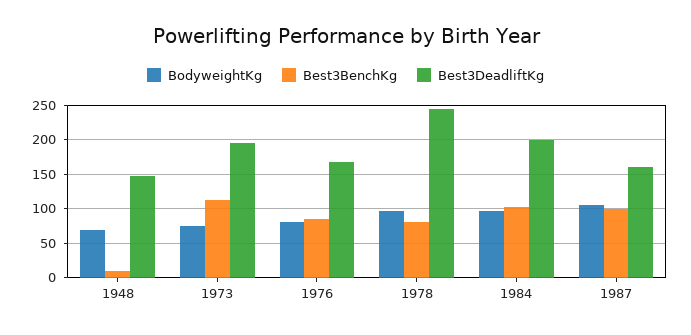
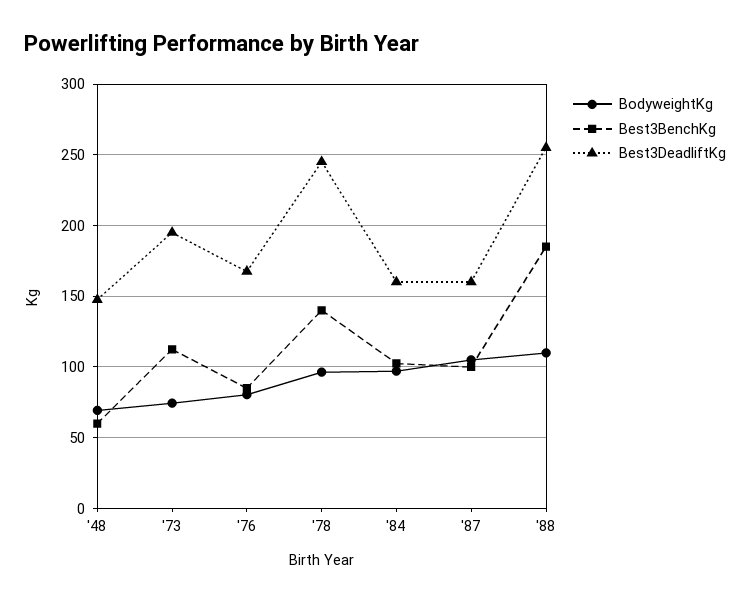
Best3BenchKg, 1948: 10 -> 60
Best3BenchKg, 1978: 80 -> 140
Best3DeadliftKg, 1984: 200 -> 160
BodyweightKg, '88: none -> 110
Best3BenchKg, '88: none -> 185
Best3DeadliftKg, '88: none -> 255

